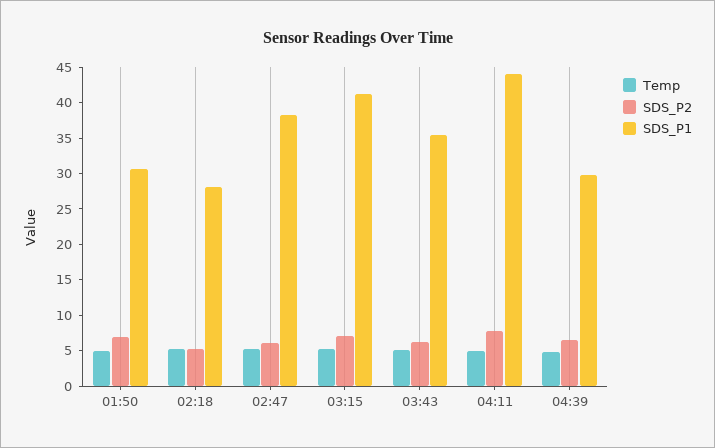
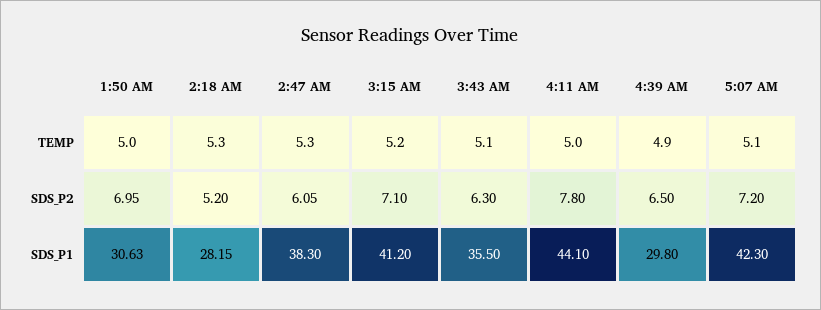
Temp, 5:07 AM: none -> 5.1
SDS_P2, 5:07 AM: none -> 7.2
SDS_P1, 5:07 AM: none -> 42.3

